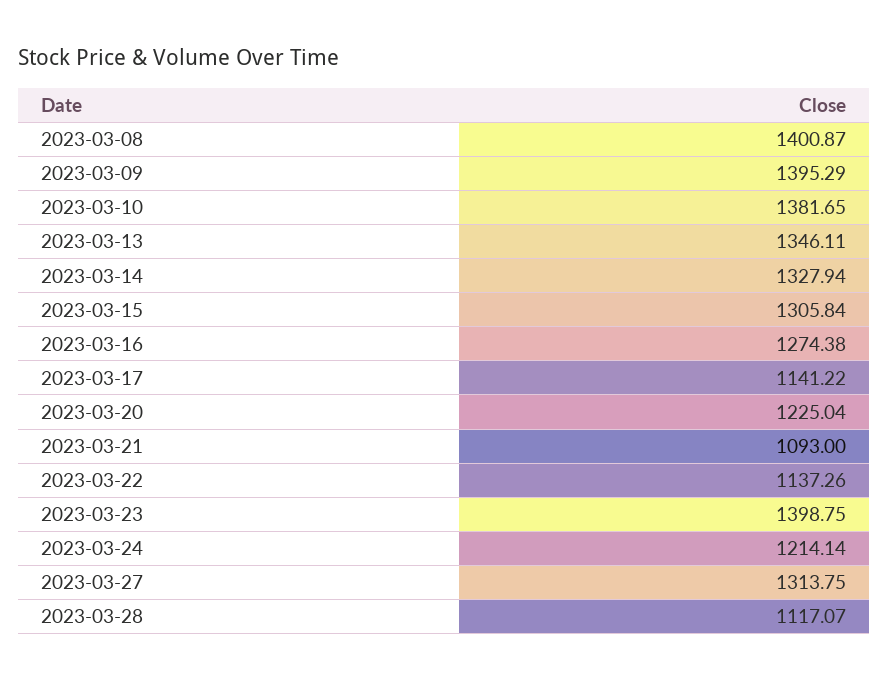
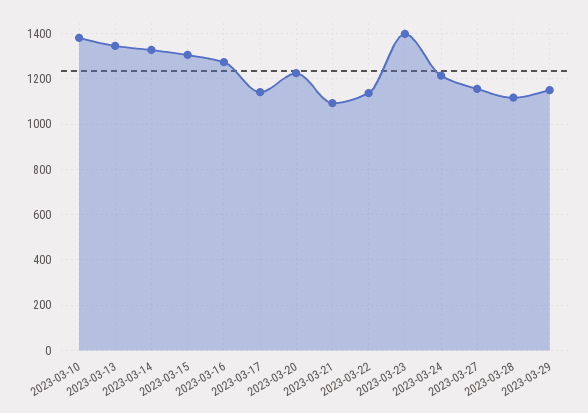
2023-03-08: 1400.87 -> none
2023-03-09: 1395.29 -> none
2023-03-27: 1313.75 -> 1150
2023-03-29: none -> 1150

